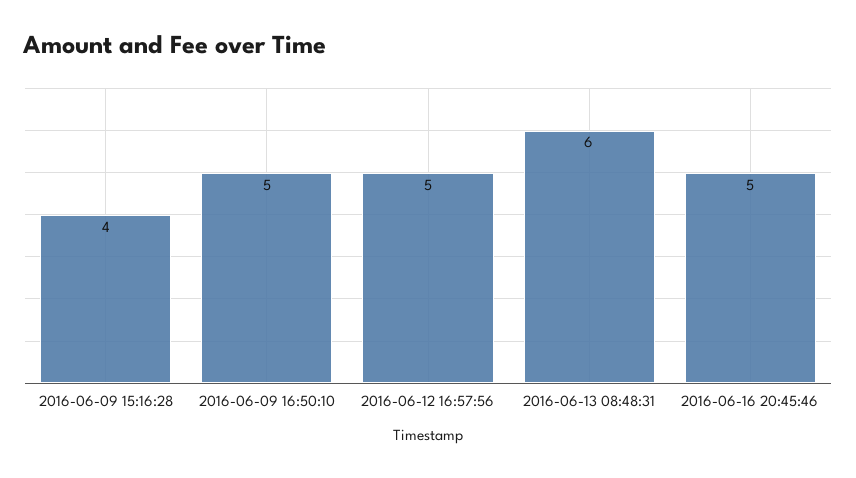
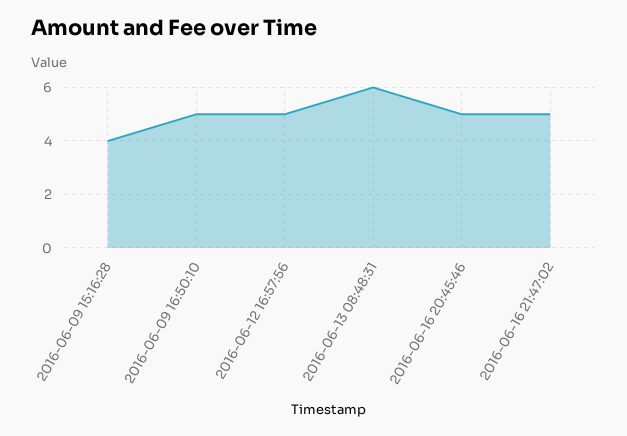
2016-06-16 21:47:02: none -> 5

